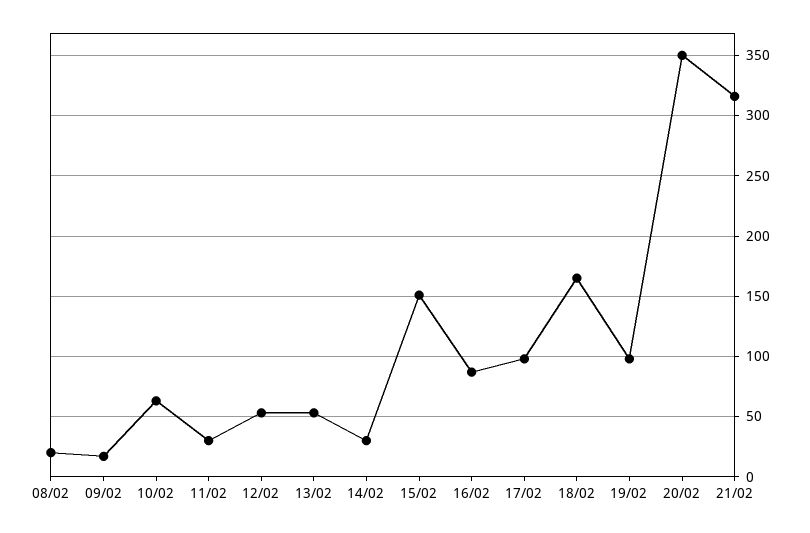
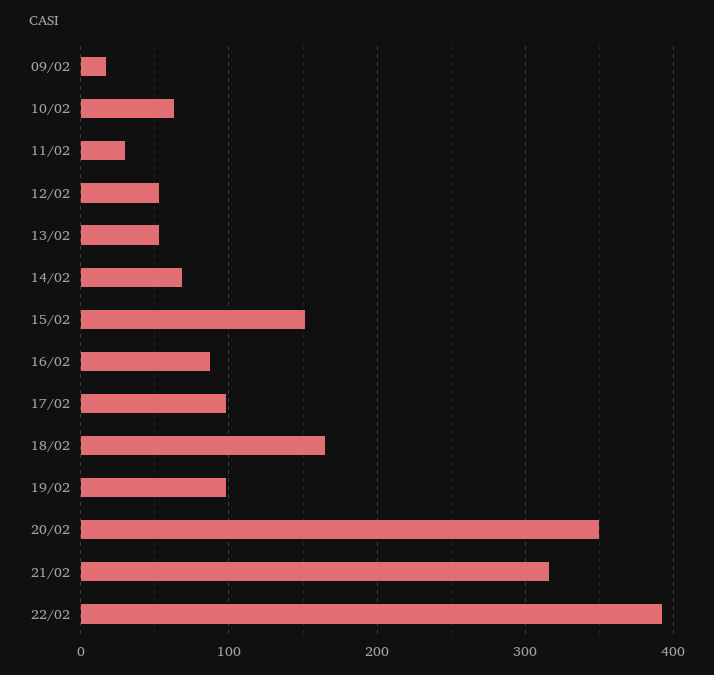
08/02: 20 -> none
14/02: 30 -> 70
22/02: none -> 390

